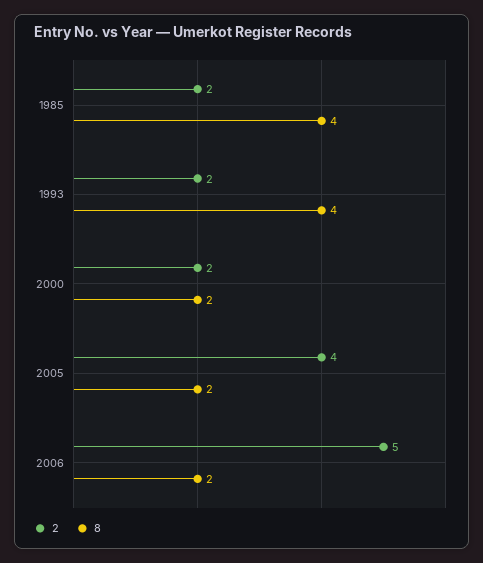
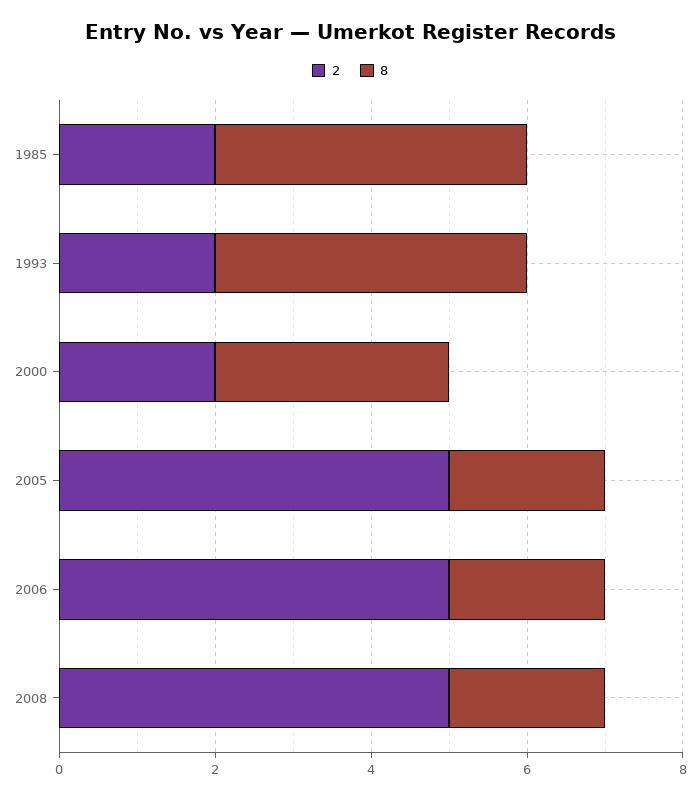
8, 2000: 2 -> 3
2, 2005: 4 -> 5
2, 2008: none -> 5
8, 2008: none -> 2

